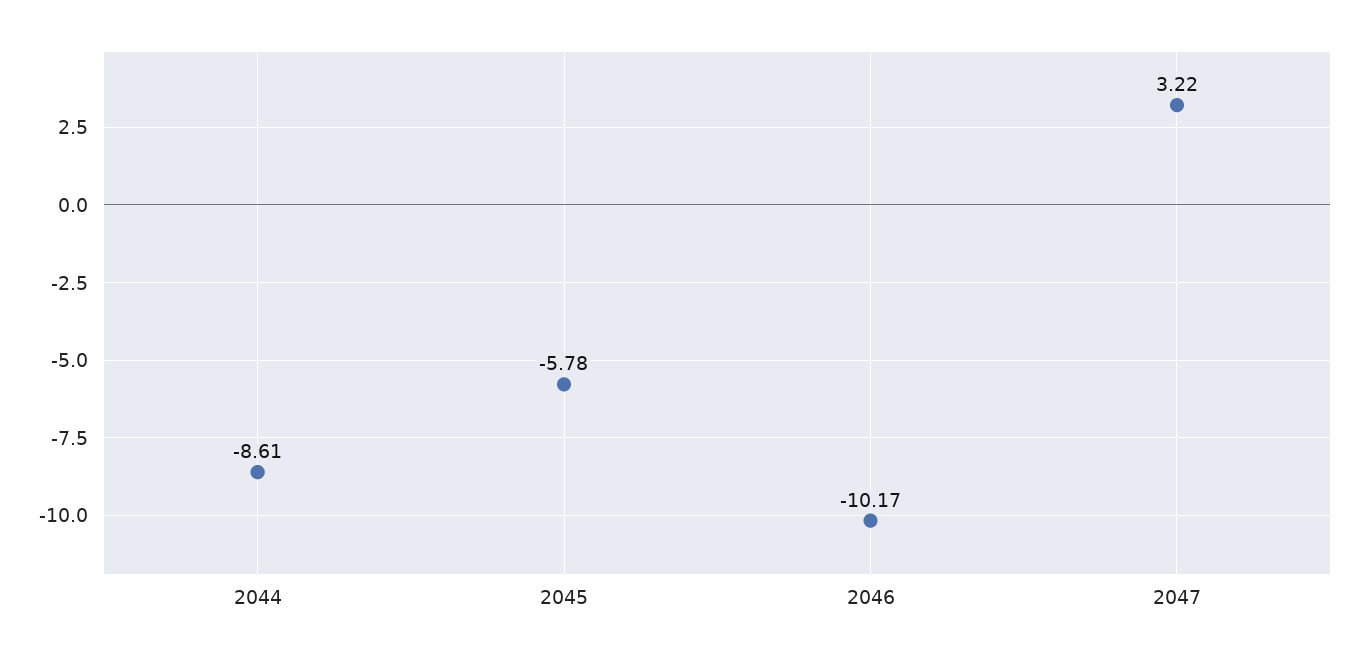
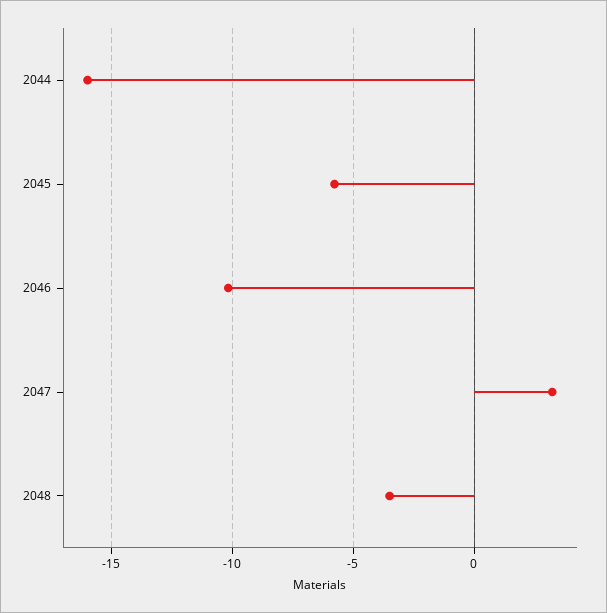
2044: -8.61 -> -16
2048: none -> -3.5

